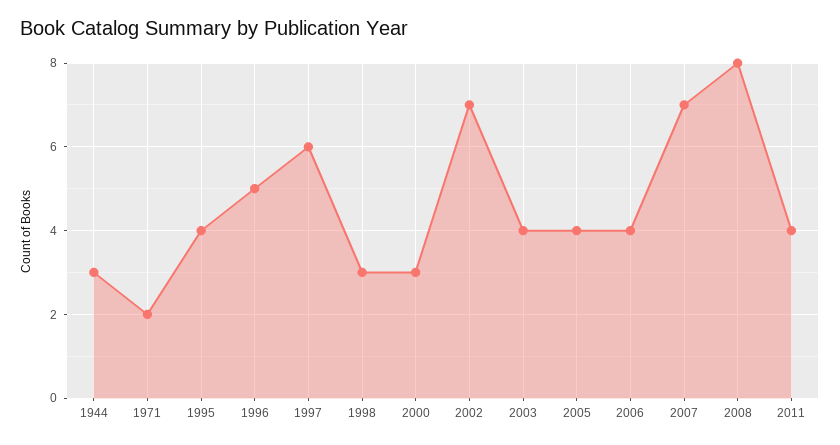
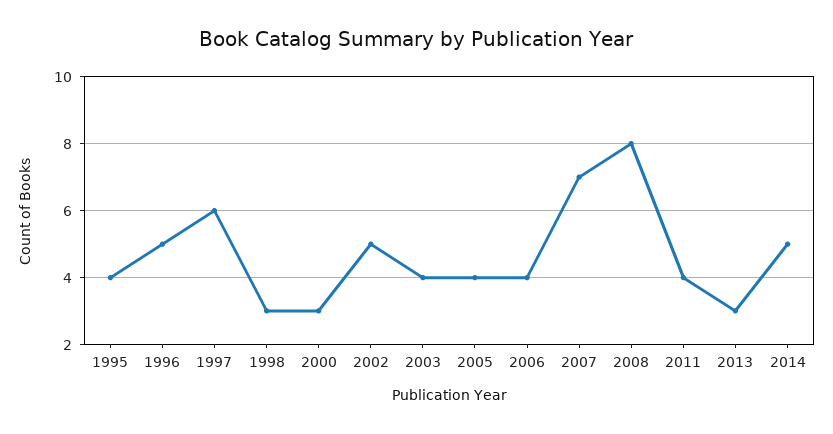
1944: 3 -> none
1971: 2 -> none
2002: 7 -> 5
2013: none -> 3
2014: none -> 5

